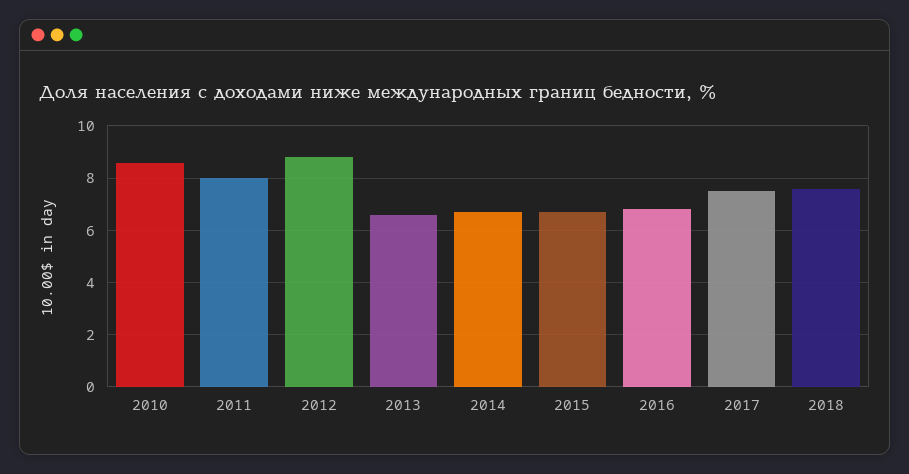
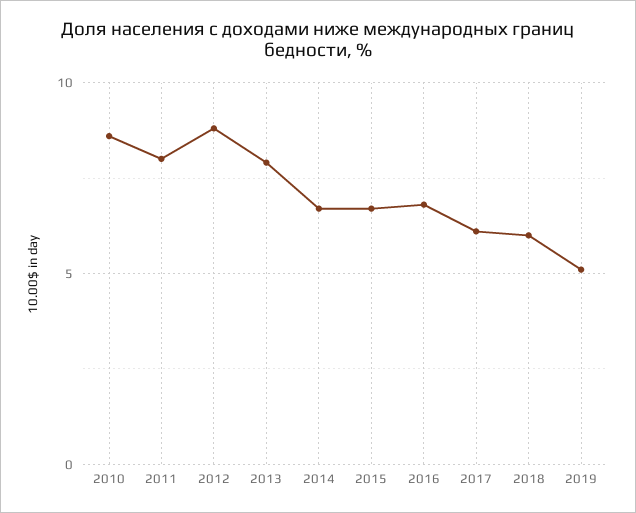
2013: 6.5 -> 8
2017: 7.5 -> 6
2018: 7.5 -> 6
2019: none -> 5

